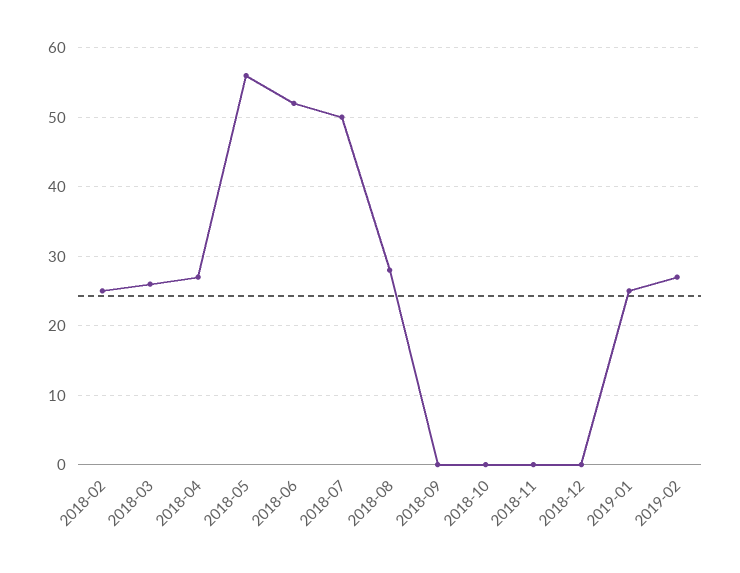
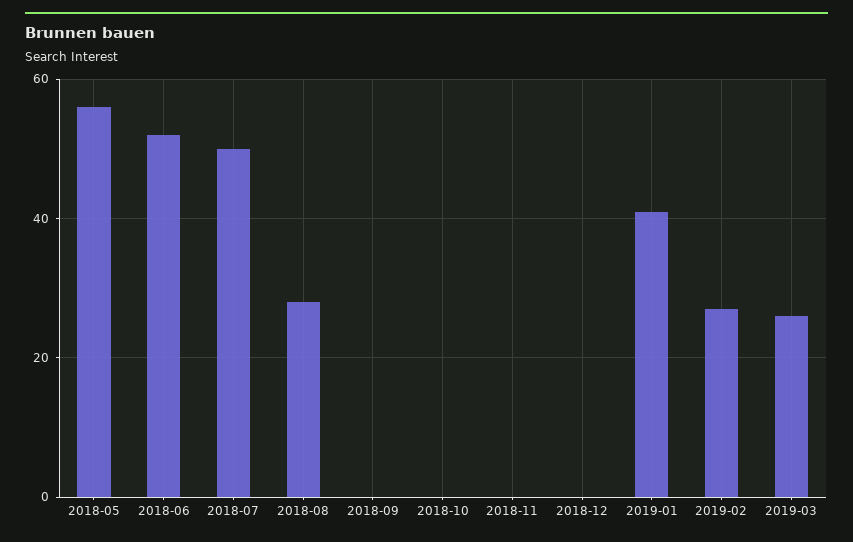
2018-02: 25 -> none
2018-03: 26 -> none
2018-04: 27 -> none
2019-01: 25 -> 40
2019-03: none -> 25

